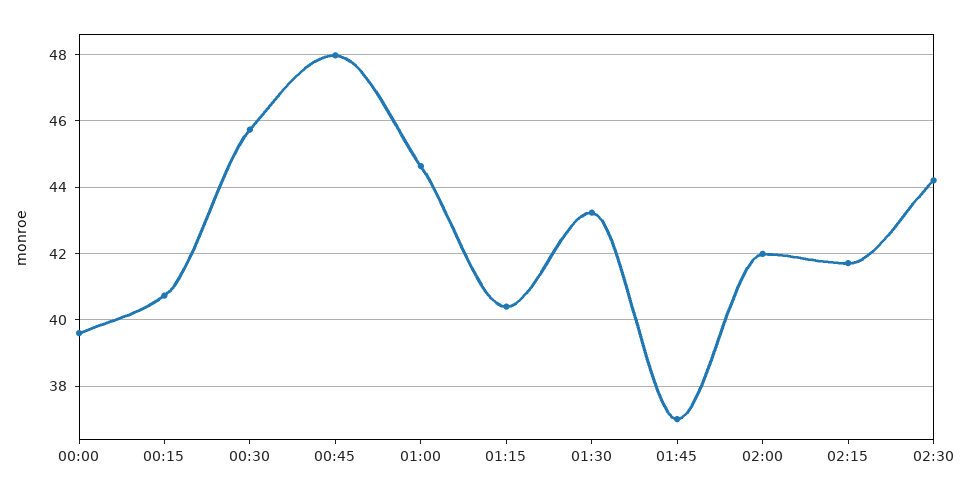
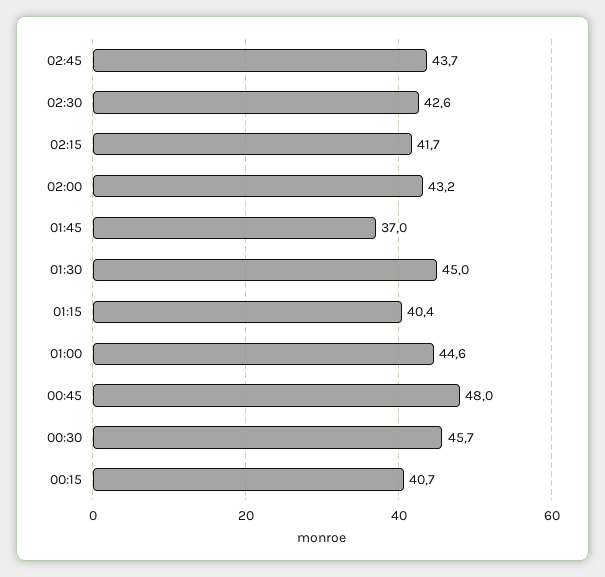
00:00: 39.6 -> none
01:30: 43.2 -> 45
02:00: 42 -> 43.2
02:30: 44.2 -> 42.6
02:45: none -> 43.7

